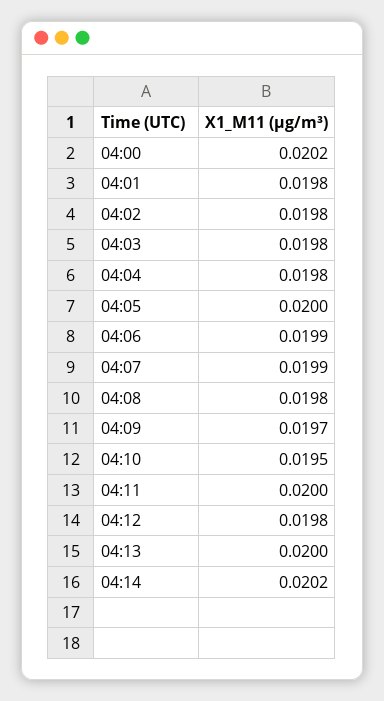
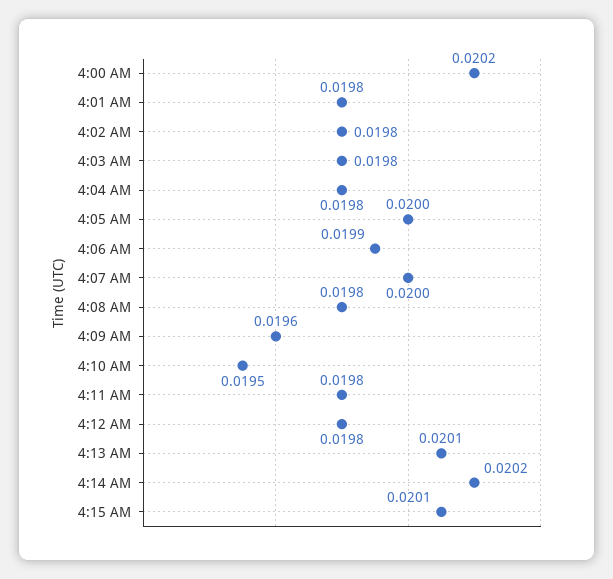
04:07: 0.0199 -> 0.02
04:09: 0.0197 -> 0.0196
04:11: 0.02 -> 0.0198
04:13: 0.02 -> 0.0201
4:15 AM: none -> 0.0201

